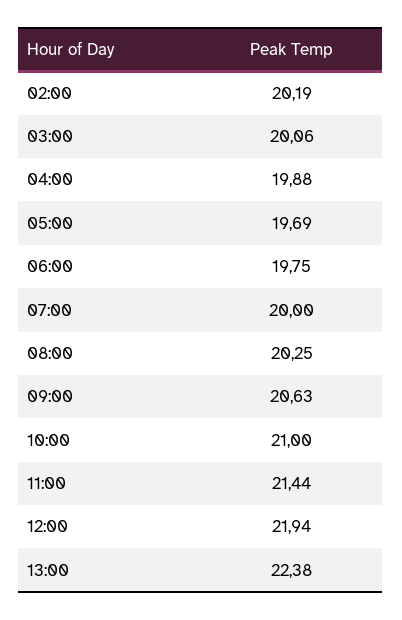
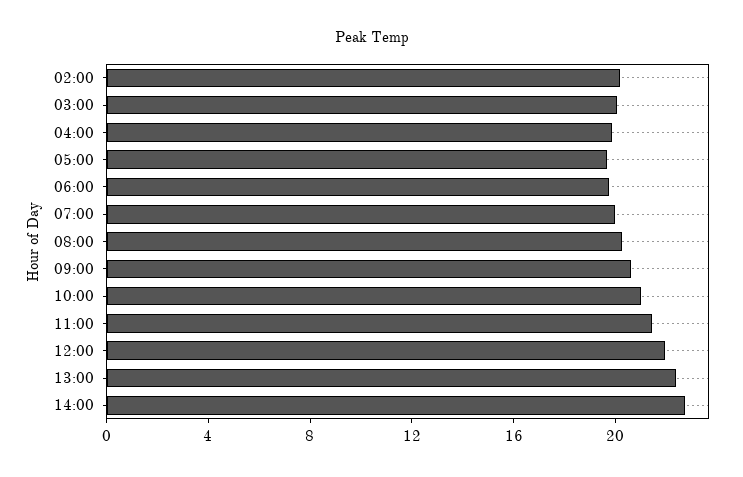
14:00: none -> 23

